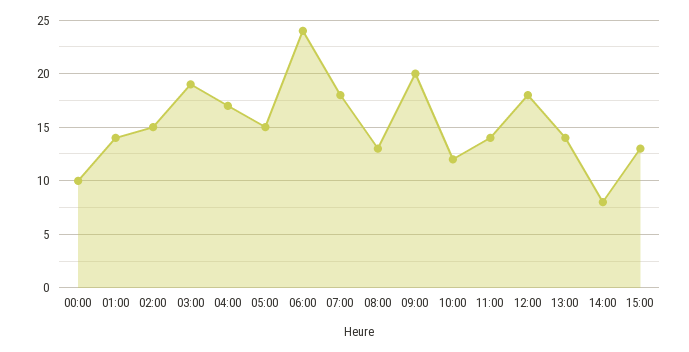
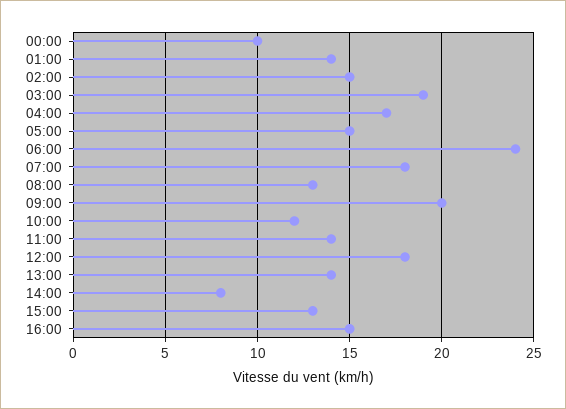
16:00: none -> 15

